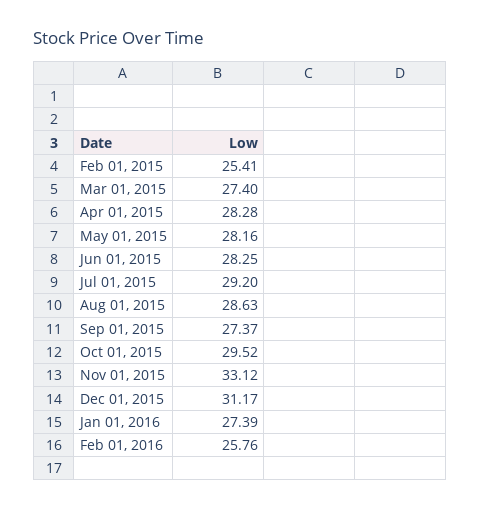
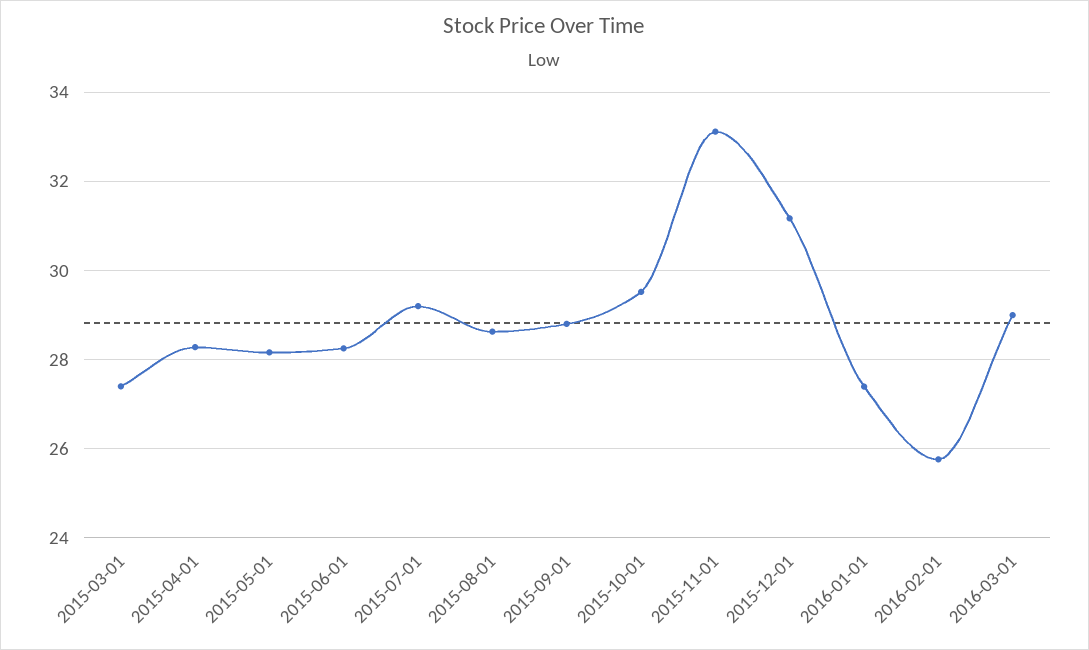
Feb 01, 2015: 25.41 -> none
Sep 01, 2015: 27.37 -> 28.8
2016-03-01: none -> 29

